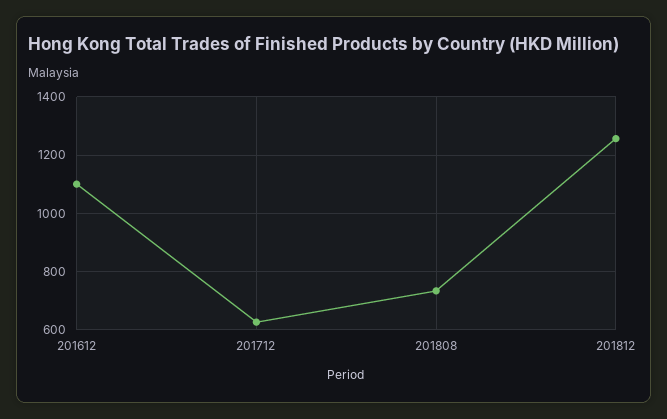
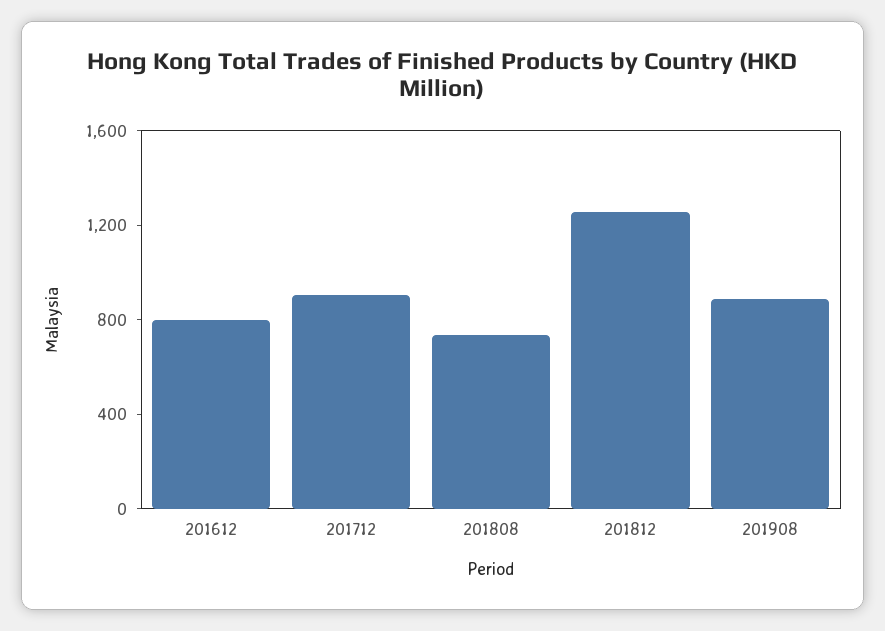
201612: 1100 -> 800
201712: 625 -> 900
201908: none -> 900

